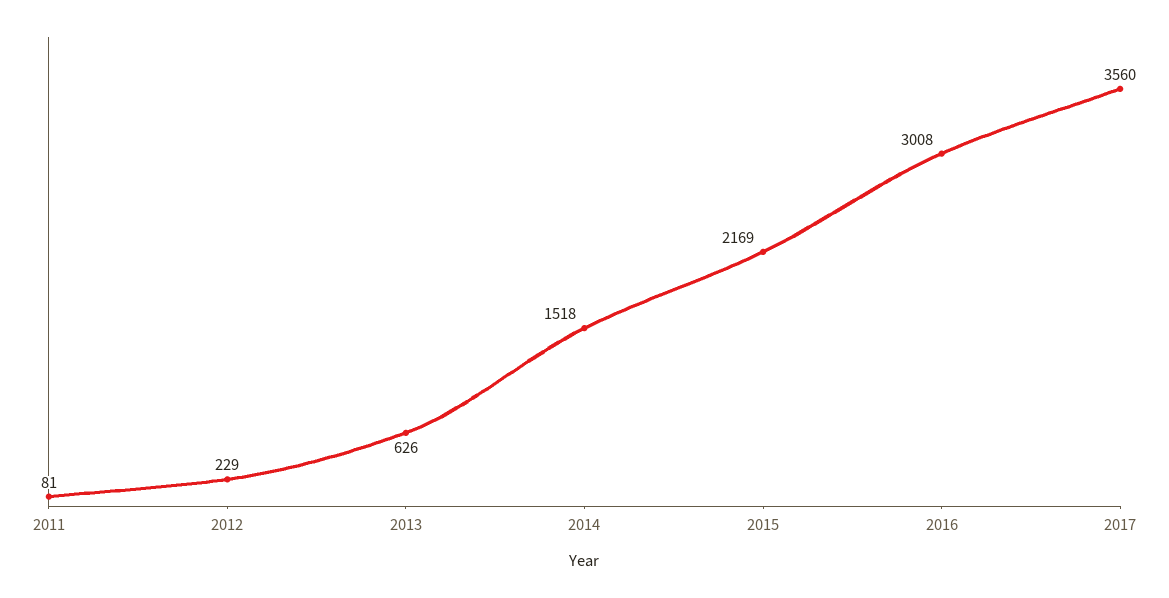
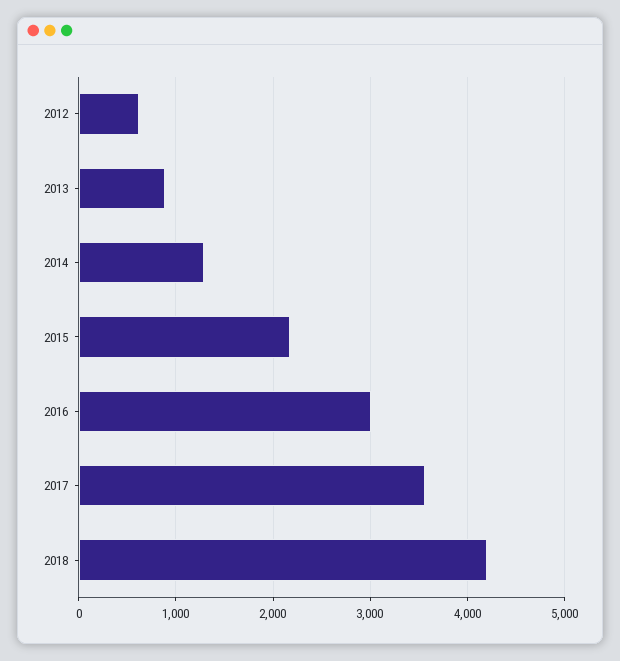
2011: 81 -> none
2012: 229 -> 600
2013: 626 -> 900
2014: 1518 -> 1300
2018: none -> 4200

